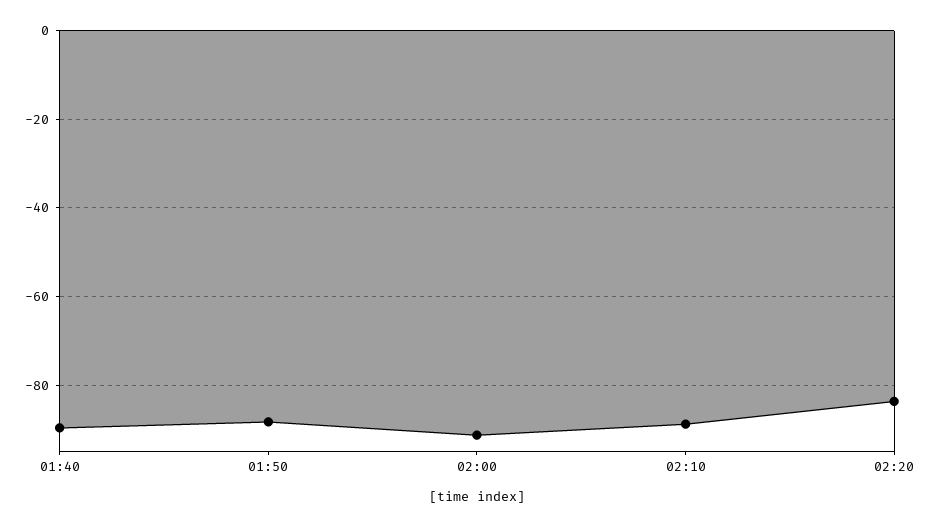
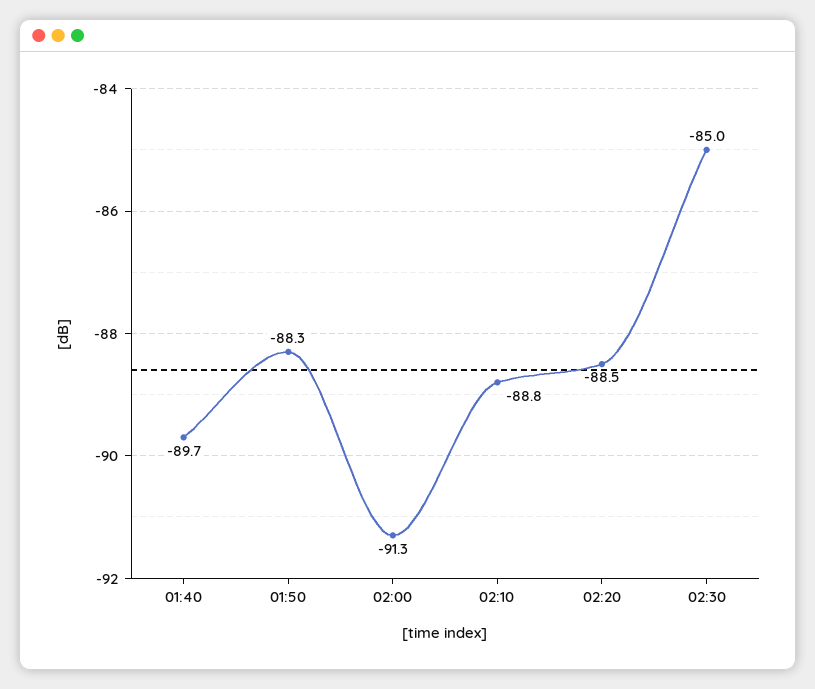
02:20: -84 -> -88.5
02:30: none -> -85

